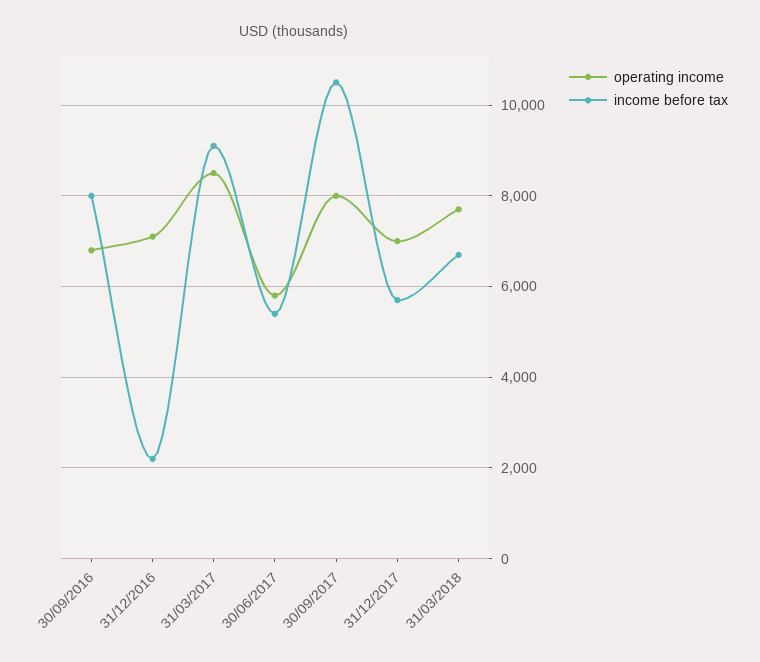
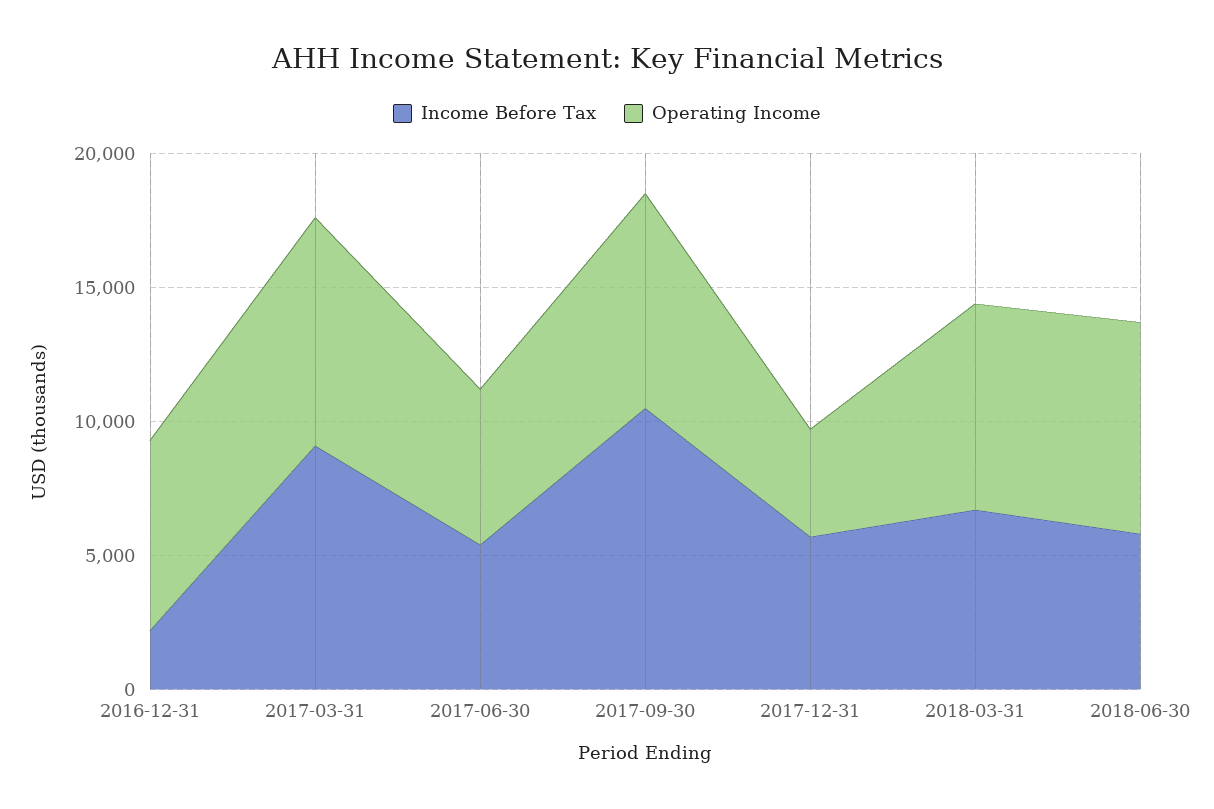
operating income, 30/09/2016: 6800 -> none
income before tax, 30/09/2016: 8000 -> none
operating income, 31/12/2017: 7000 -> 4000
income before tax, 2018-06-30: none -> 6000
operating income, 2018-06-30: none -> 8000

